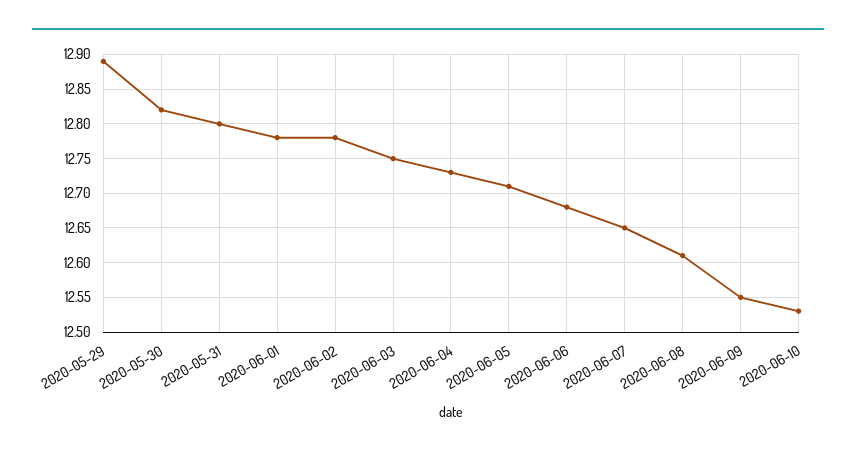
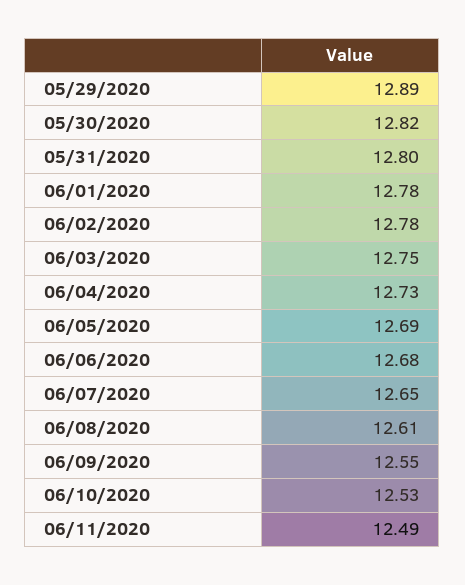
2020-06-05: 12.71 -> 12.69
06/11/2020: none -> 12.49

